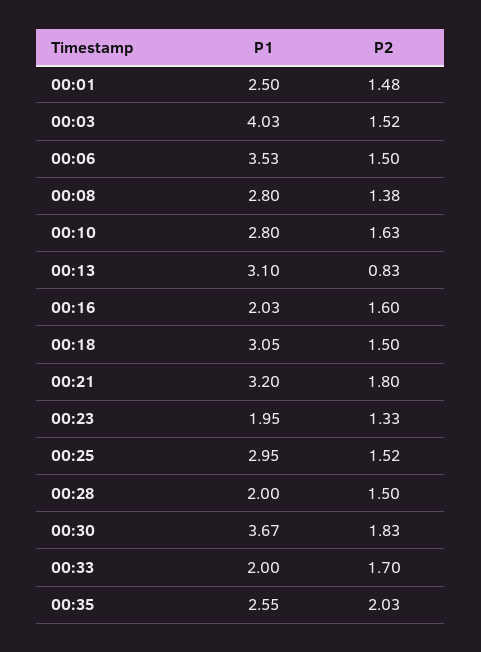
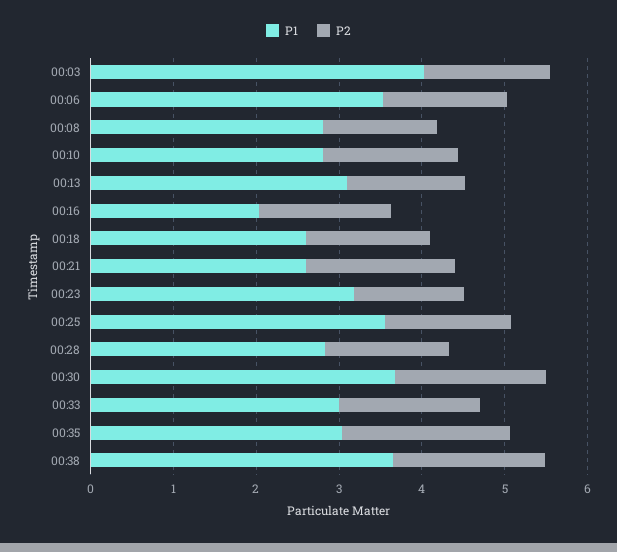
P1, 00:01: 2.5 -> none
P2, 00:01: 1.48 -> none
P2, 00:13: 0.83 -> 1.4
P1, 00:18: 3.05 -> 2.6
P1, 00:21: 3.2 -> 2.6
P1, 00:23: 1.95 -> 3.2
P1, 00:25: 2.95 -> 3.6
P1, 00:28: 2 -> 2.8
P1, 00:33: 2 -> 3
P1, 00:35: 2.55 -> 3
P1, 00:38: none -> 3.6
P2, 00:38: none -> 1.8

